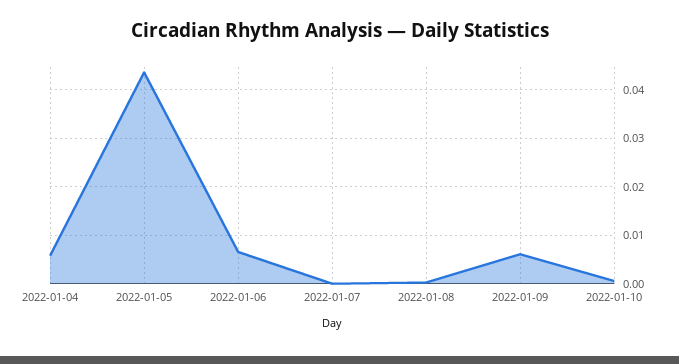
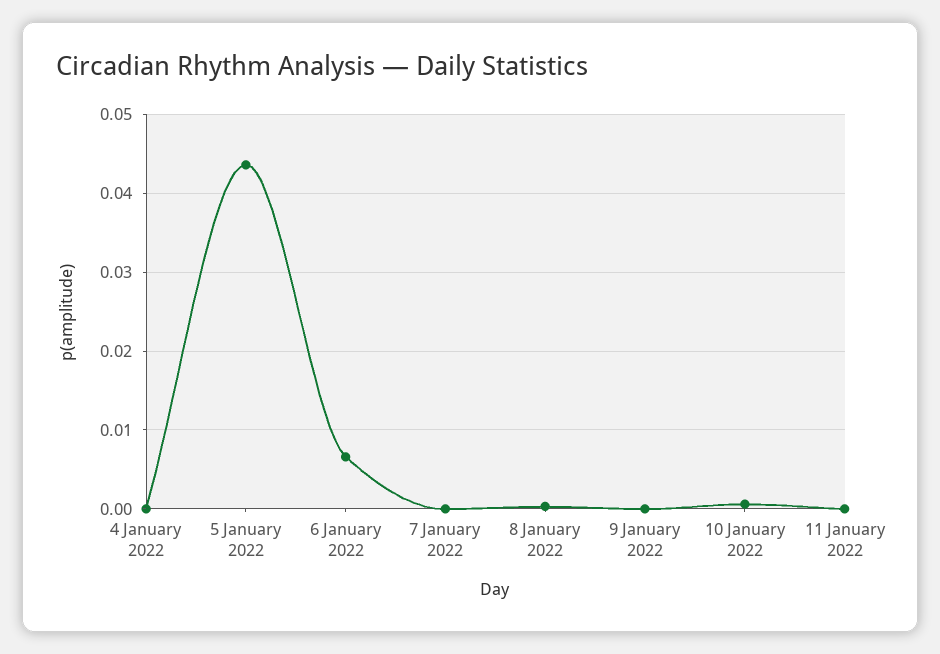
2022-01-04: 0.006 -> 0
2022-01-09: 0.006 -> 0
11 January 2022: none -> 0

